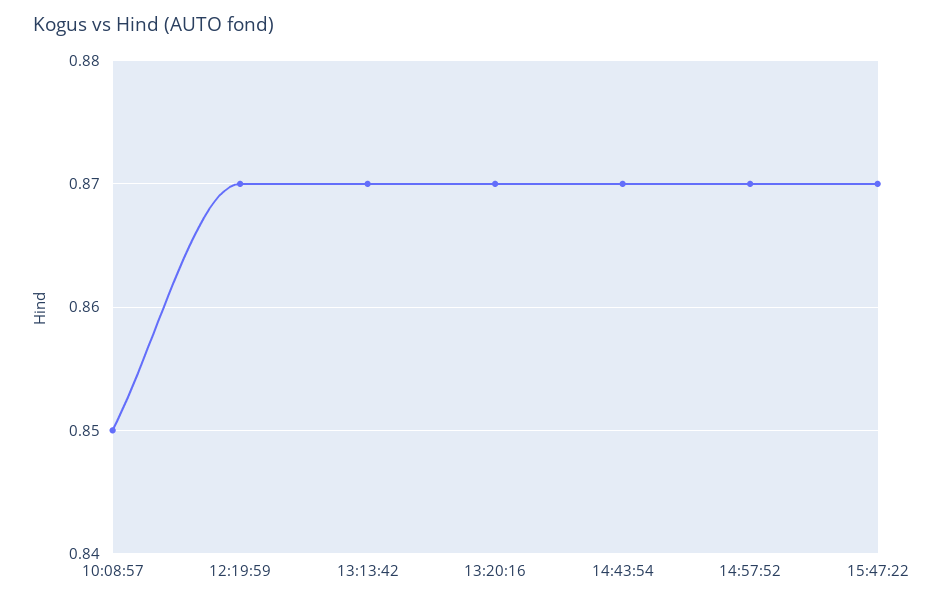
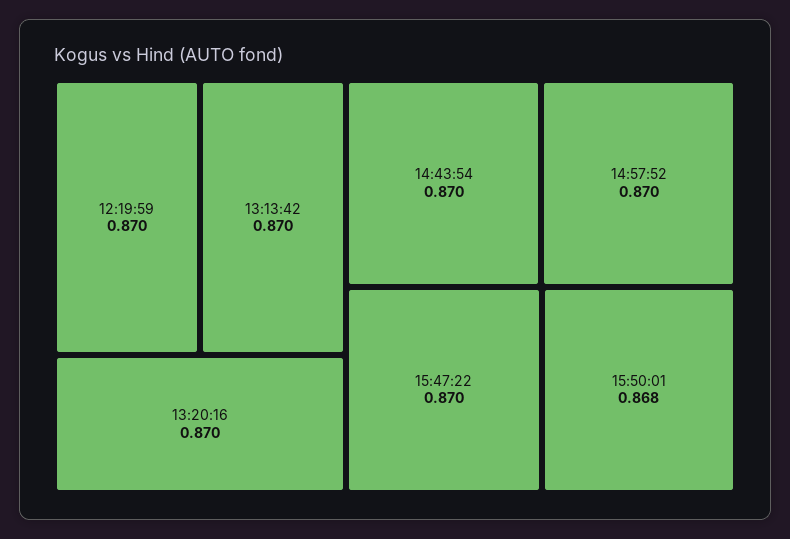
10:08:57: 0.85 -> none
15:50:01: none -> 0.868

